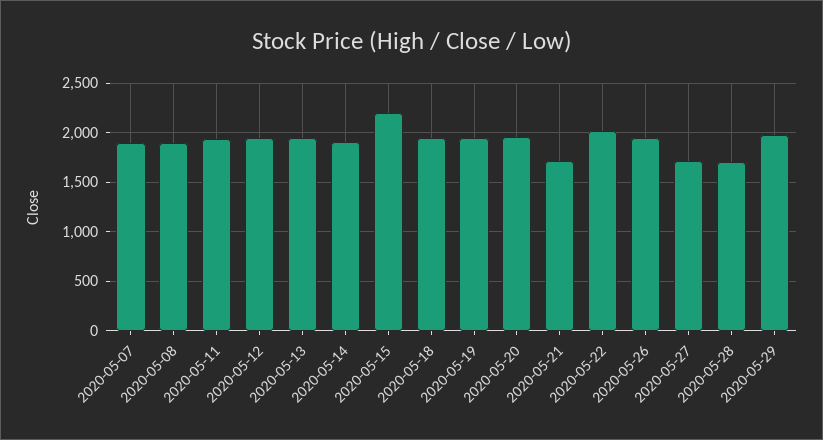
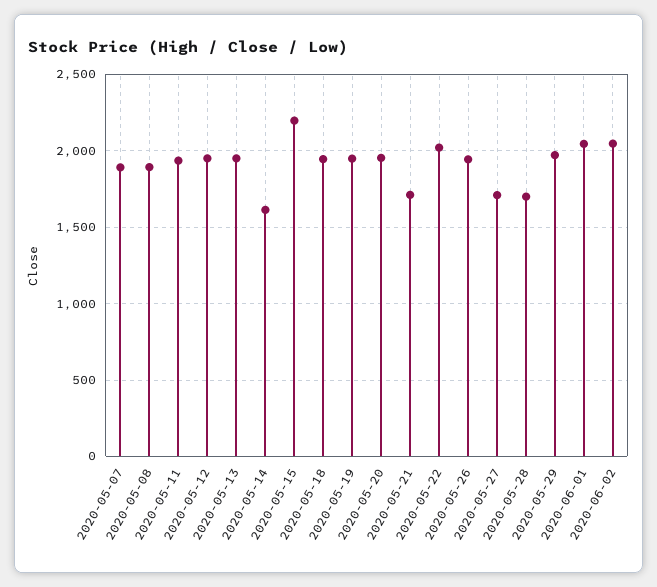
2020-05-14: 1900 -> 1600
2020-06-01: none -> 2050
2020-06-02: none -> 2050

